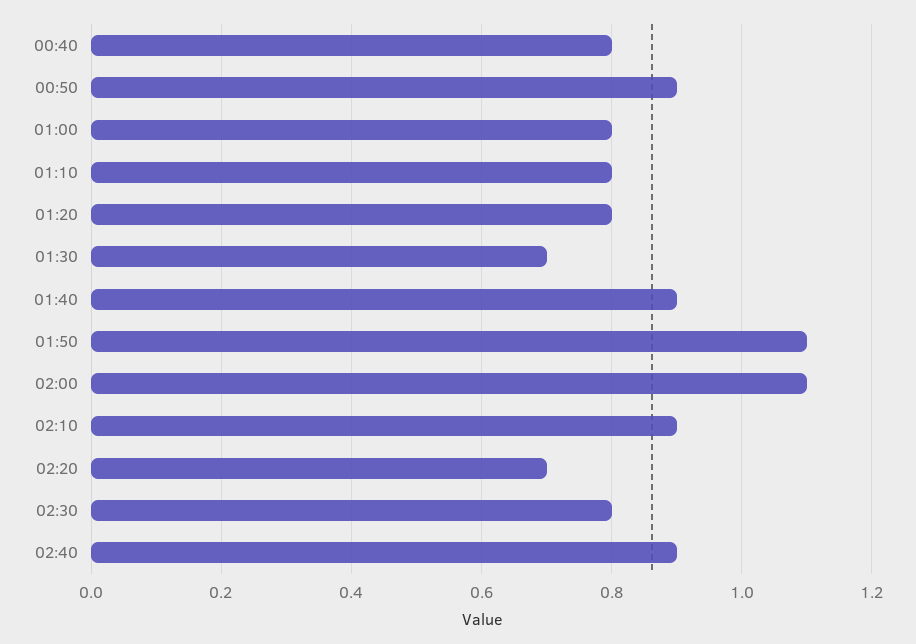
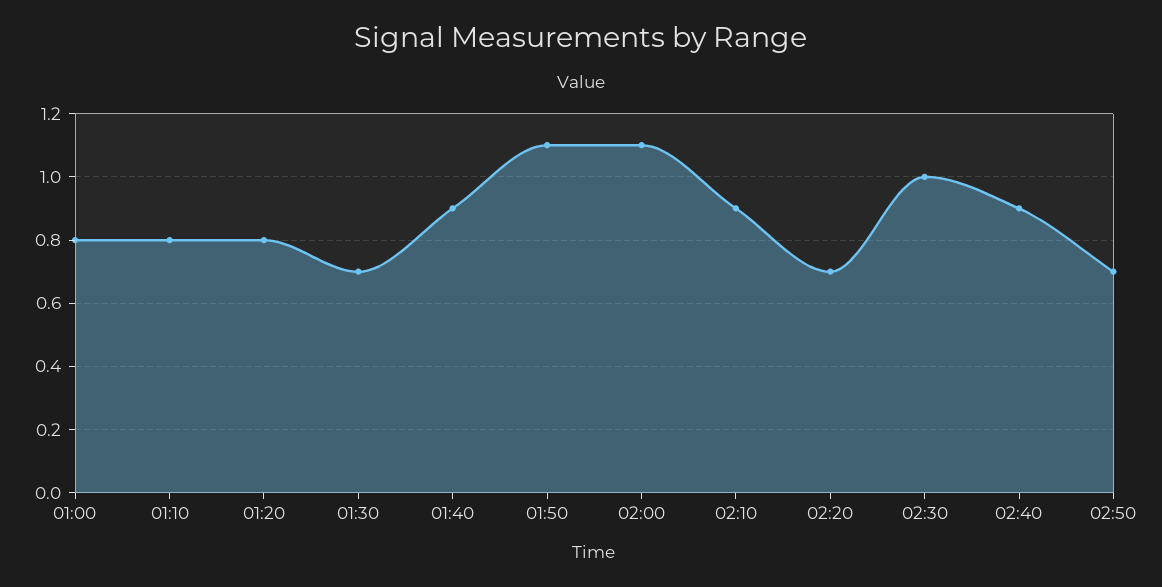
00:40: 0.8 -> none
00:50: 0.9 -> none
02:30: 0.8 -> 1
02:50: none -> 0.7

